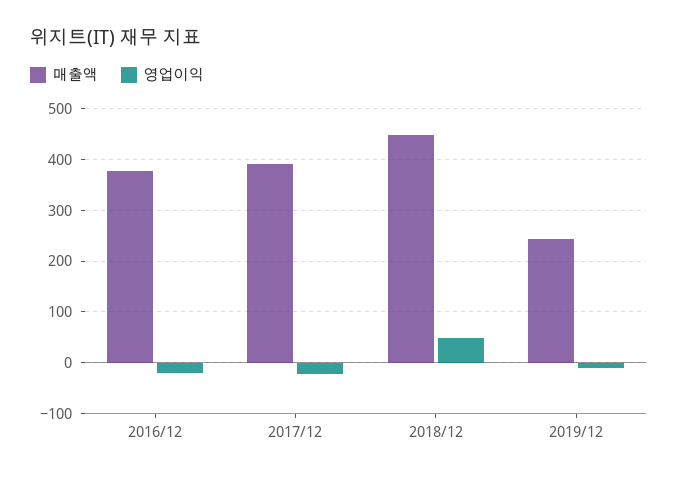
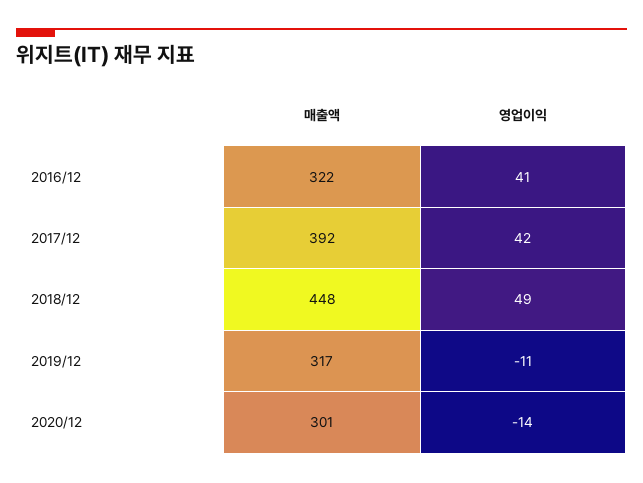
매출액, 2016/12: 380 -> 322
영업이익, 2016/12: -20 -> 41
영업이익, 2017/12: -20 -> 42
매출액, 2019/12: 240 -> 317
매출액, 2020/12: none -> 301
영업이익, 2020/12: none -> -14

